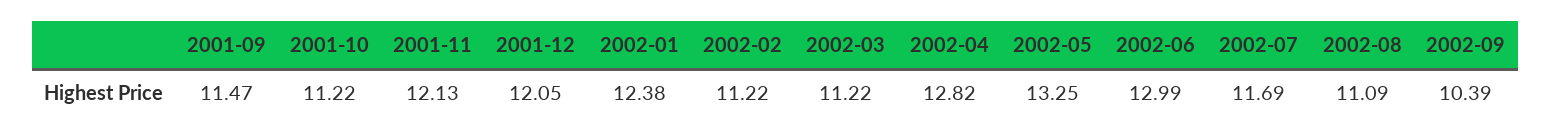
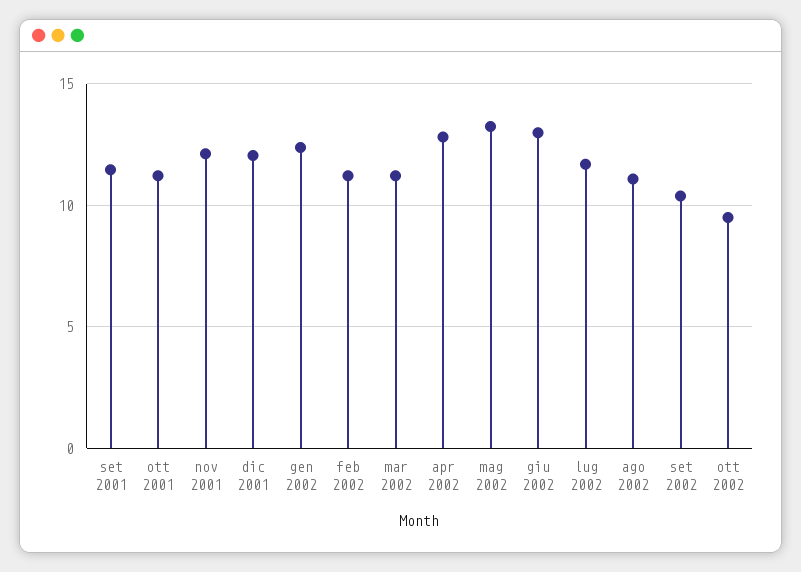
ott 2002: none -> 9.5

